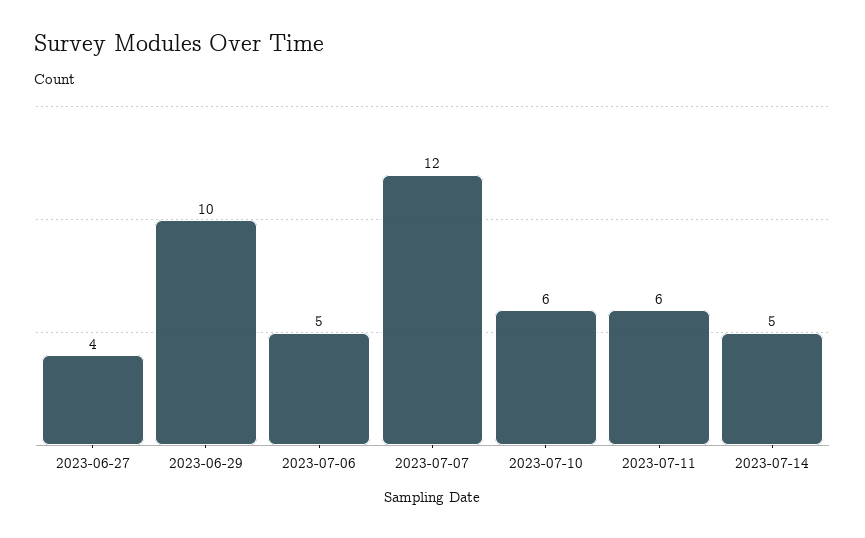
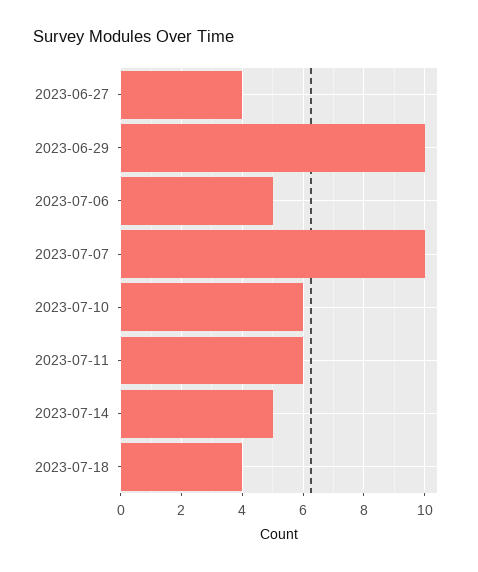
2023-07-07: 12 -> 10
2023-07-18: none -> 4

